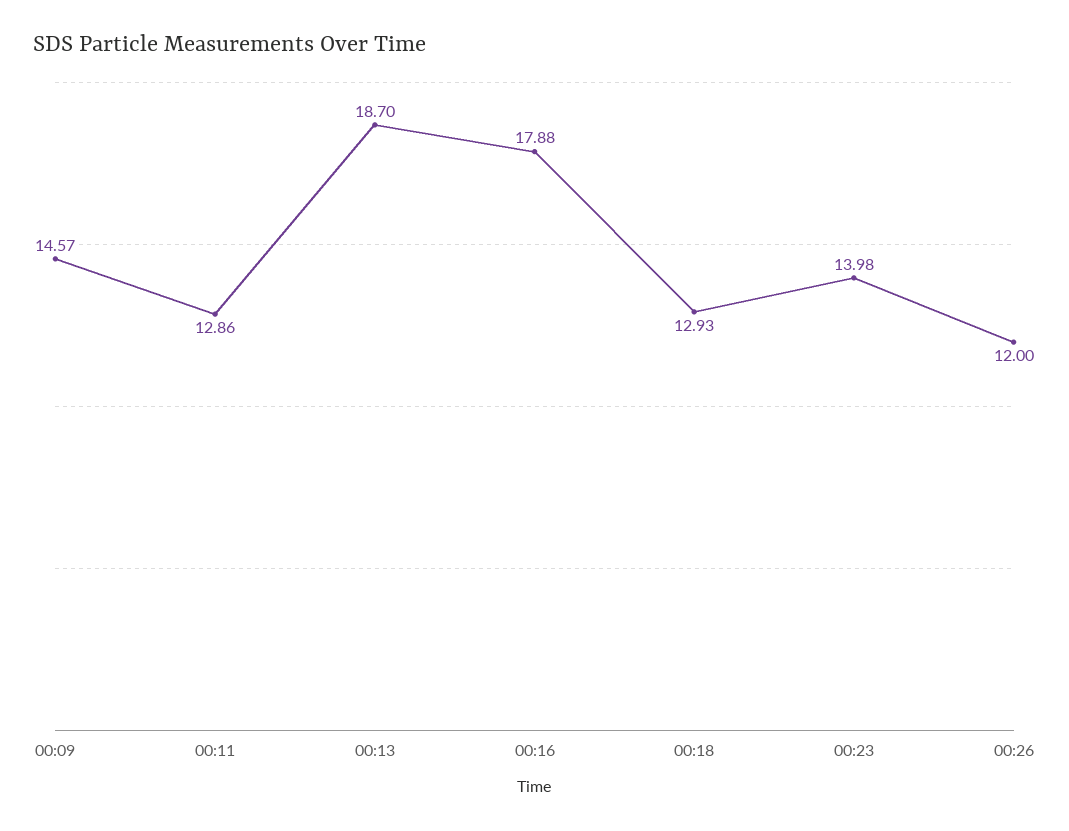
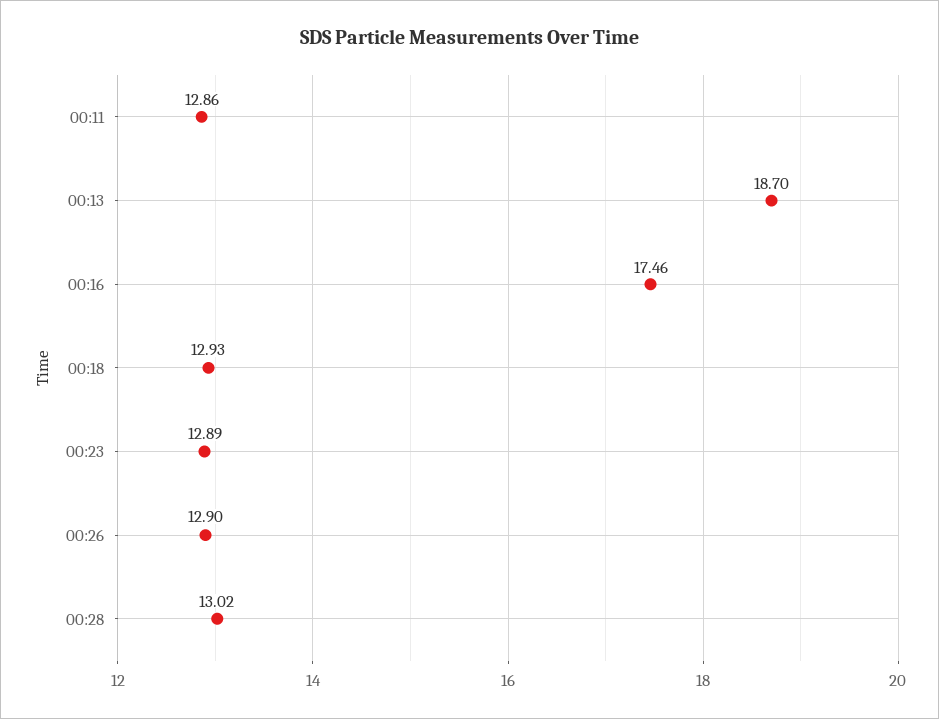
00:09: 14.57 -> none
00:16: 17.88 -> 17.46
00:23: 13.98 -> 12.89
00:26: 12 -> 12.9
00:28: none -> 13.02

